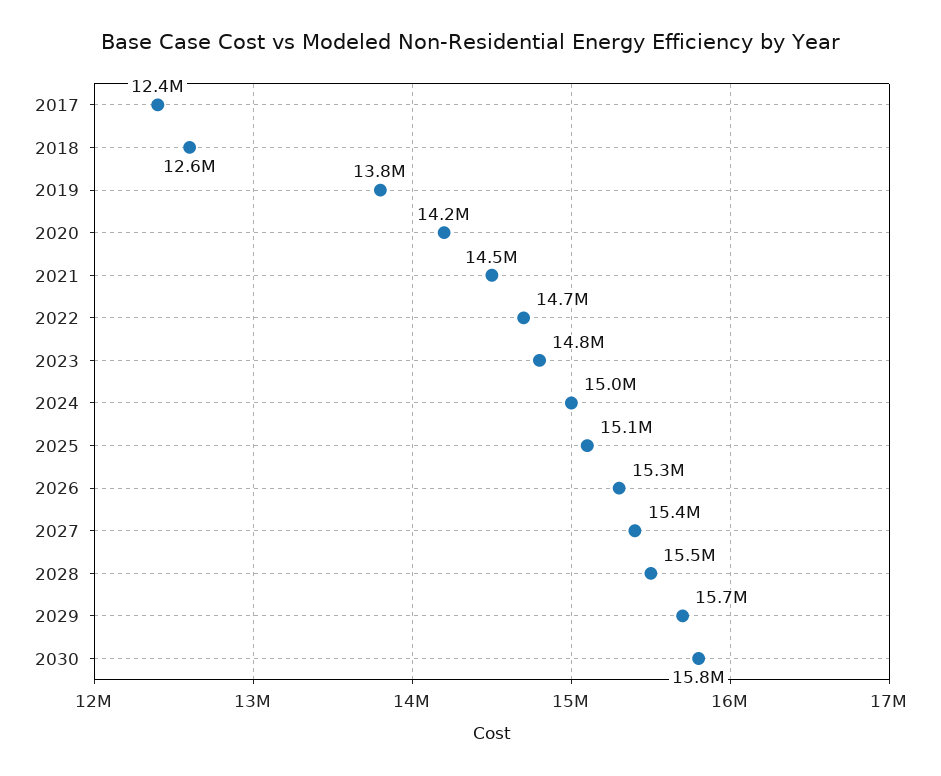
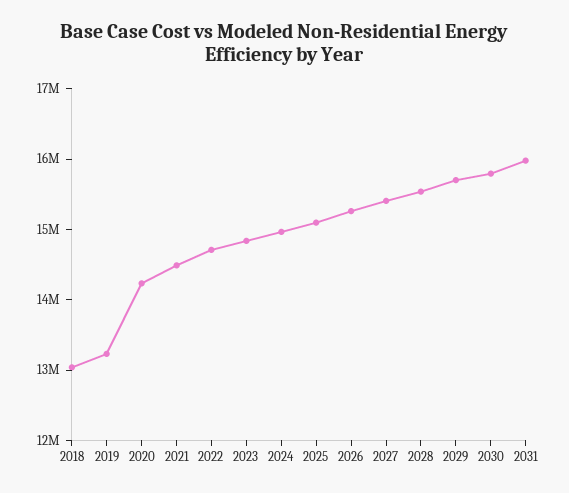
2017: 12400000 -> none
2018: 12600000 -> 13000000
2019: 13800000 -> 13200000
2031: none -> 16000000

